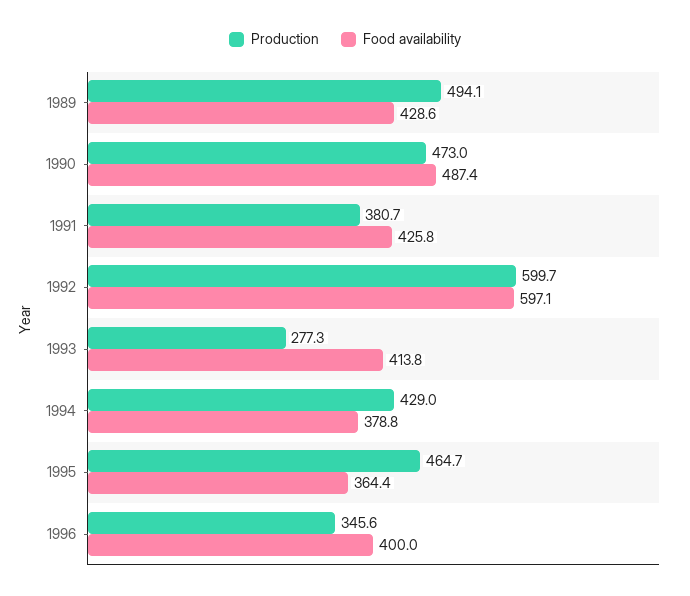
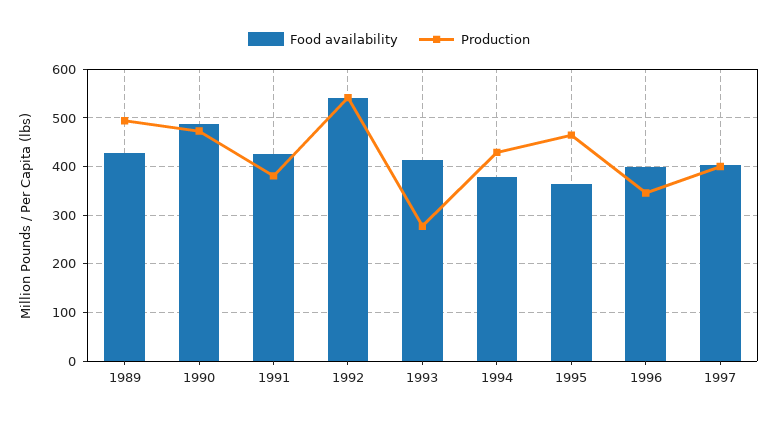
Production, 1992: 599.7 -> 540
Food availability, 1992: 597.1 -> 540
Food availability, 1997: none -> 400
Production, 1997: none -> 400

